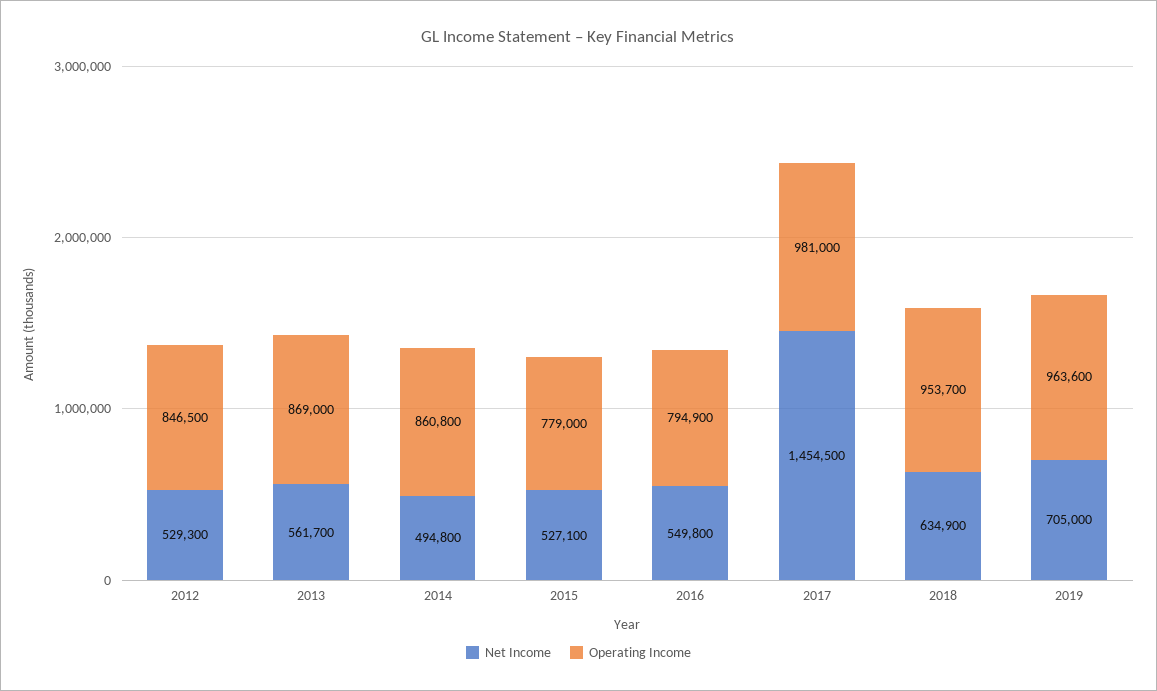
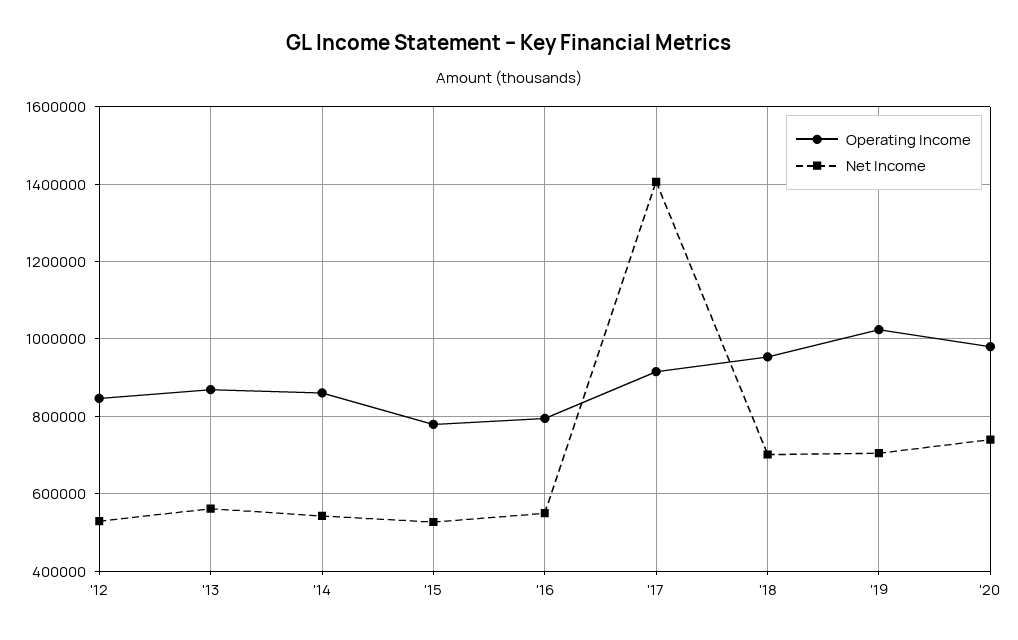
Net Income, 2014: 494800 -> 540000
Net Income, 2017: 1454500 -> 1400000
Operating Income, 2017: 981000 -> 920000
Net Income, 2018: 634900 -> 700000
Operating Income, 2019: 963600 -> 1020000
Operating Income, '20: none -> 980000
Net Income, '20: none -> 740000

